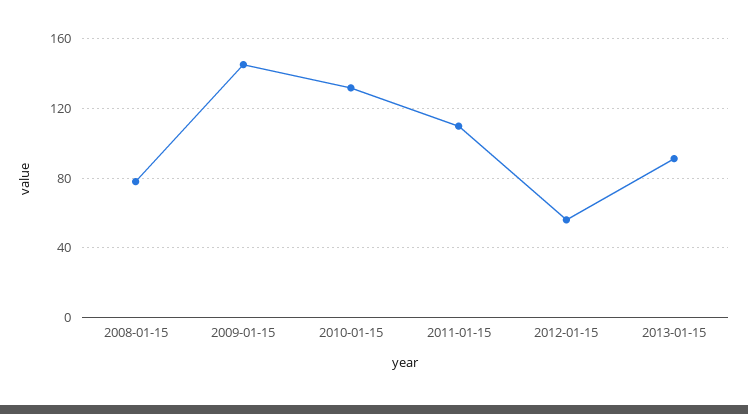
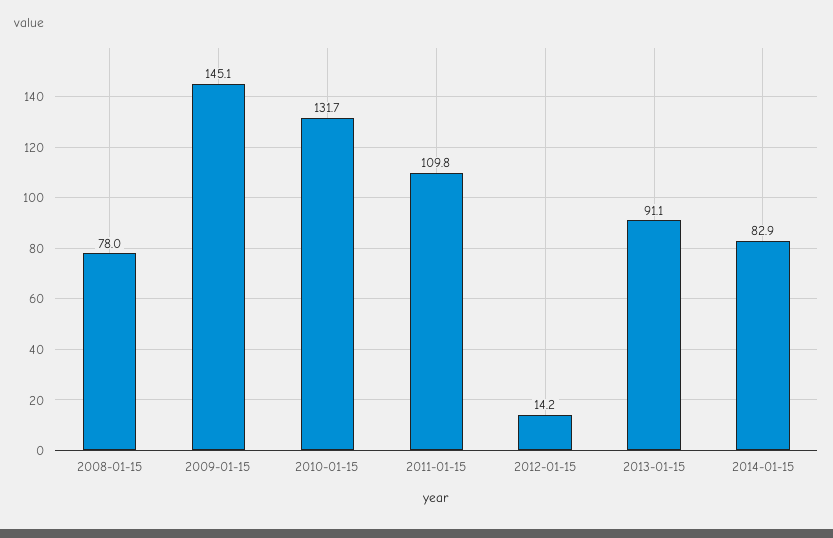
2012-01-15: 55 -> 14.2
2014-01-15: none -> 82.9

